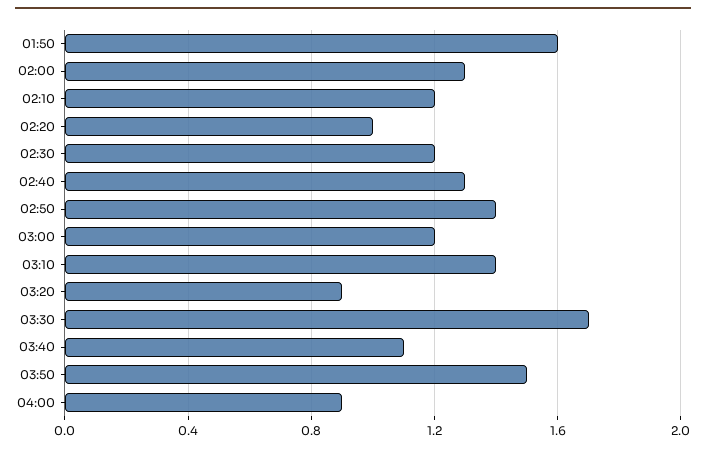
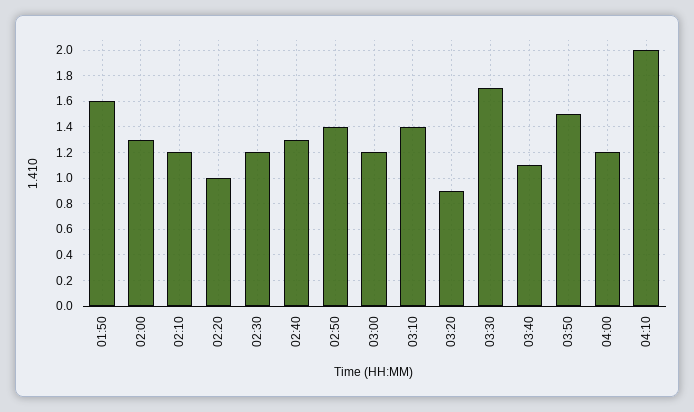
04:00: 0.9 -> 1.2
04:10: none -> 2

